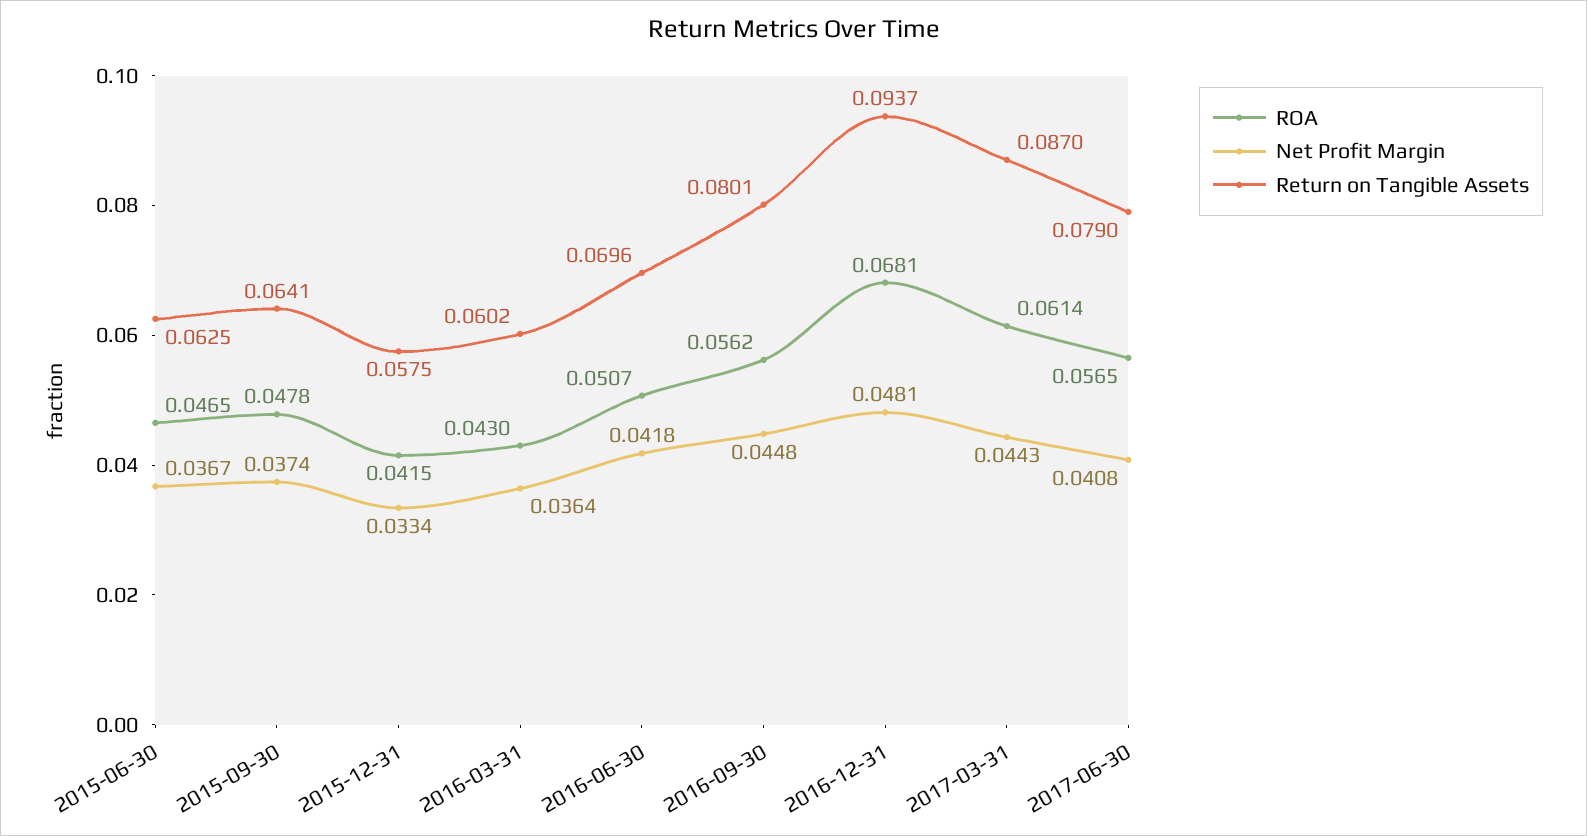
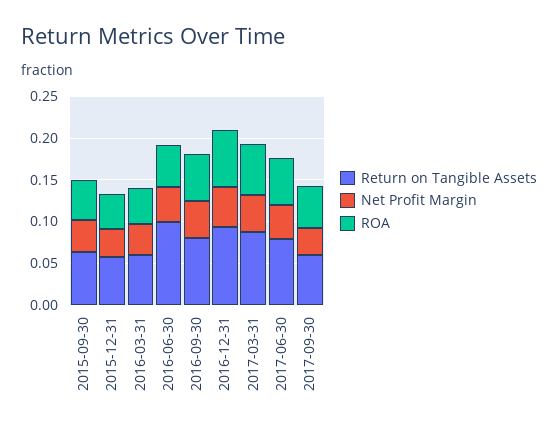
ROA, 2015-06-30: 0.0465 -> none
Net Profit Margin, 2015-06-30: 0.0367 -> none
Return on Tangible Assets, 2015-06-30: 0.0625 -> none
Return on Tangible Assets, 2016-06-30: 0.0696 -> 0.1
Return on Tangible Assets, 2017-09-30: none -> 0.06
Net Profit Margin, 2017-09-30: none -> 0.03
ROA, 2017-09-30: none -> 0.05

